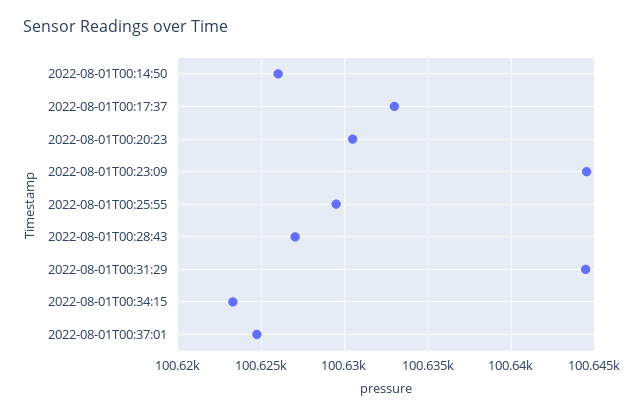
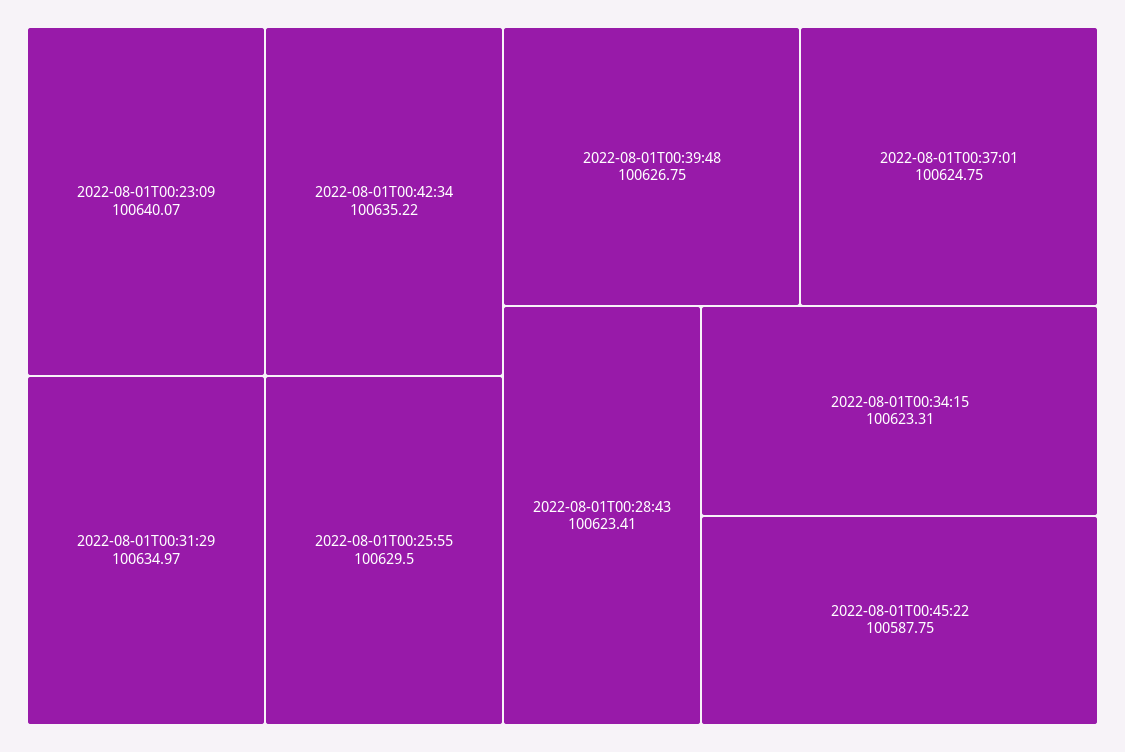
2022-08-01T00:14:50: 100626 -> none
2022-08-01T00:17:37: 100633 -> none
2022-08-01T00:20:23: 100630.5 -> none
2022-08-01T00:23:09: 100644.5 -> 100640.07
2022-08-01T00:28:43: 100627 -> 100623.41
2022-08-01T00:31:29: 100644.5 -> 100634.97
2022-08-01T00:42:34: none -> 100635.22
2022-08-01T00:39:48: none -> 100626.75
2022-08-01T00:45:22: none -> 100587.75

